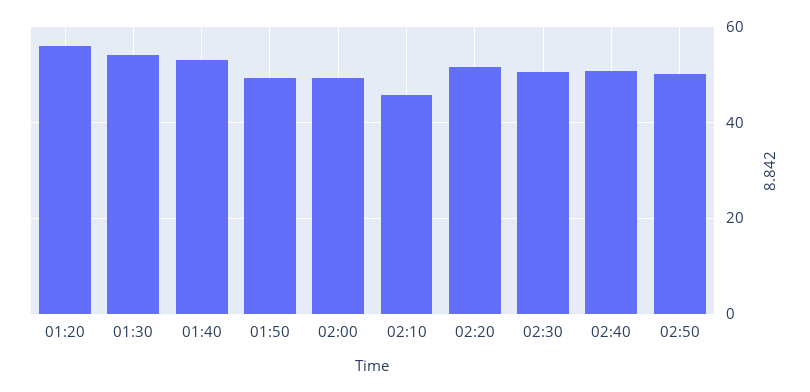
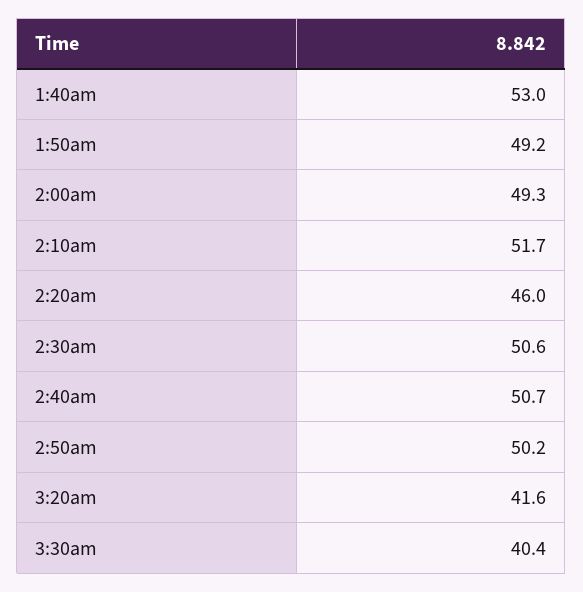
01:20: 56 -> none
01:30: 54 -> none
02:10: 46 -> 51.7
02:20: 52 -> 46
3:20am: none -> 41.6
3:30am: none -> 40.4

